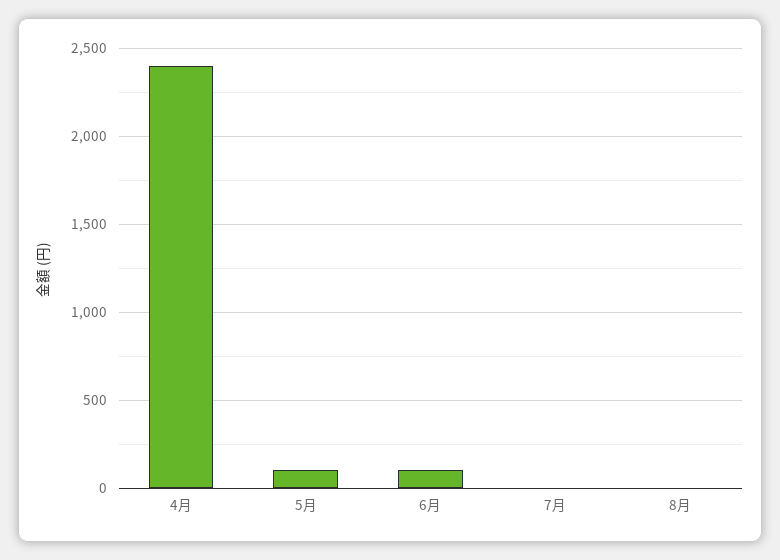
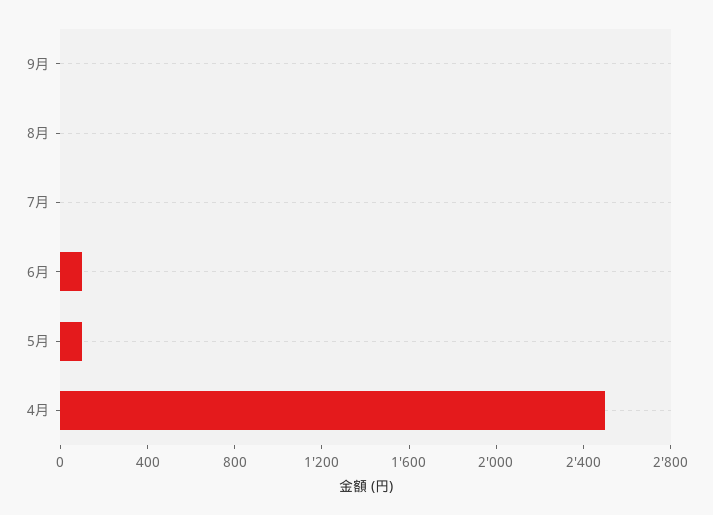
4月: 2400 -> 2500
9月: none -> 0

